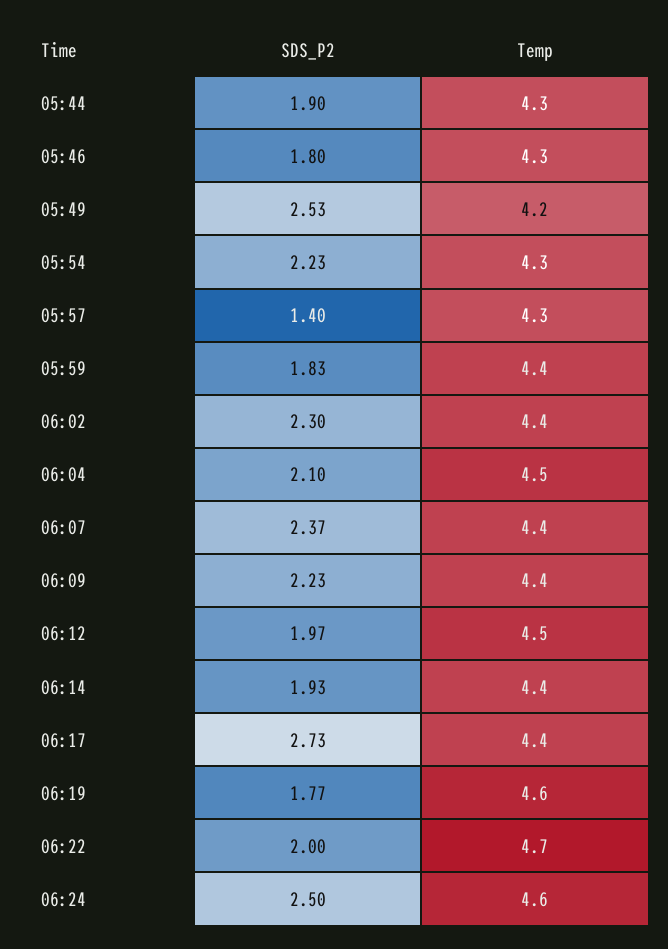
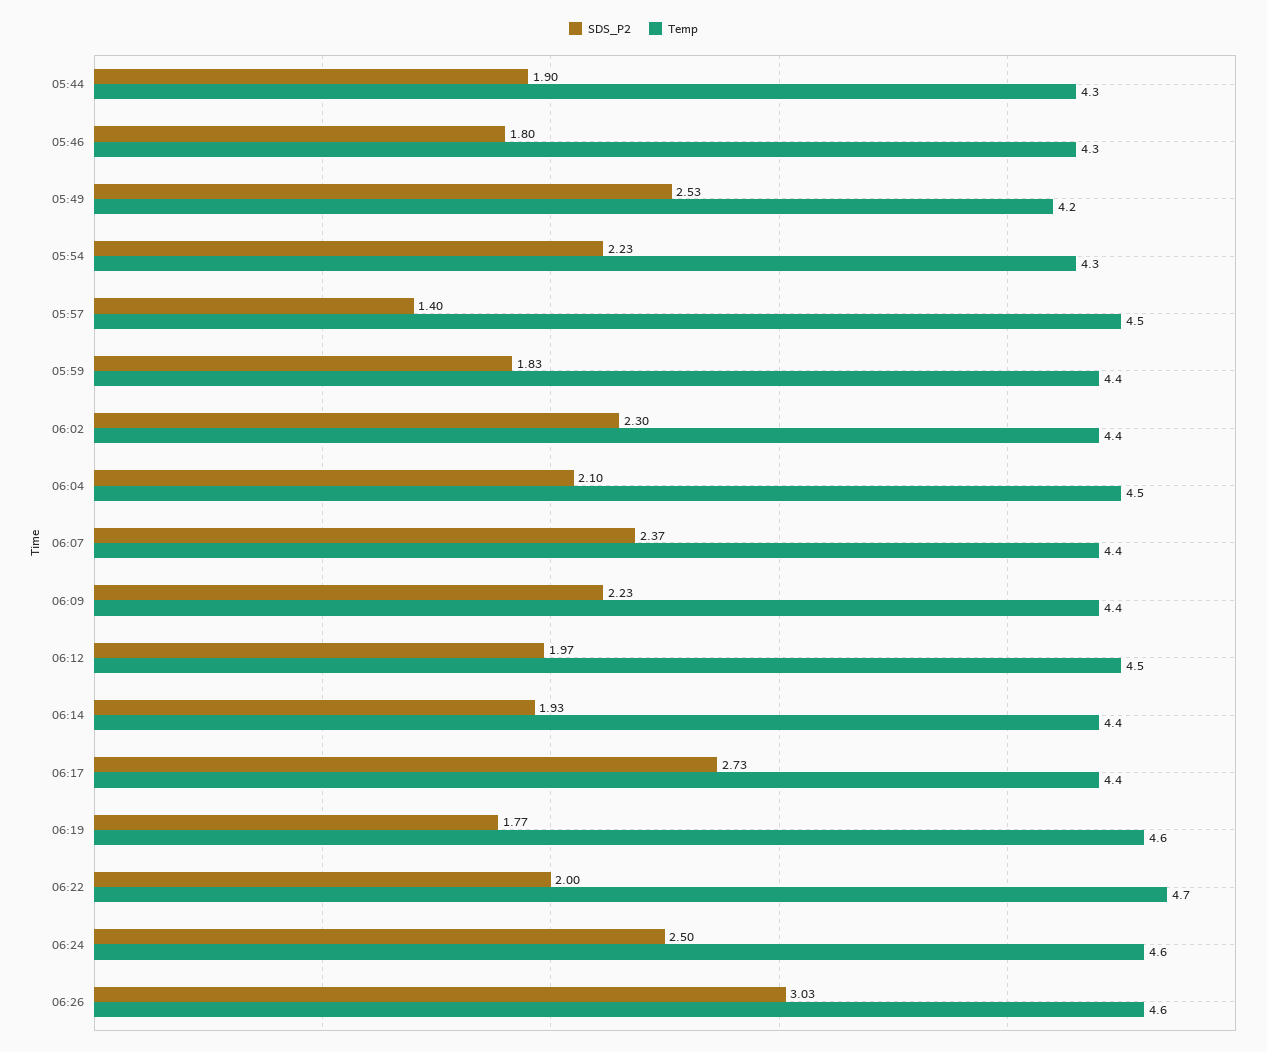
Temp, 05:57: 4.3 -> 4.5
SDS_P2, 06:26: none -> 3.03
Temp, 06:26: none -> 4.6

